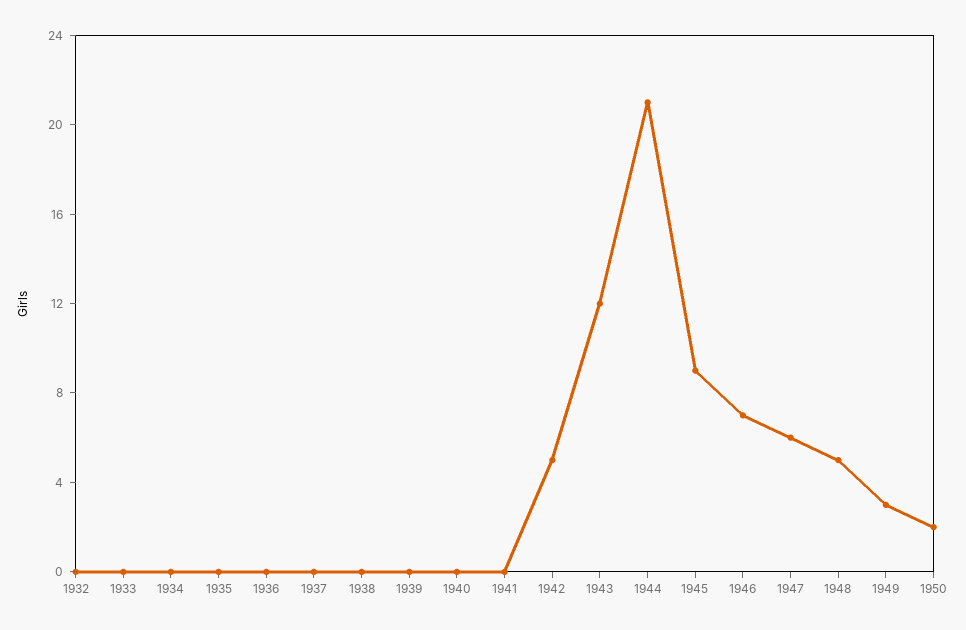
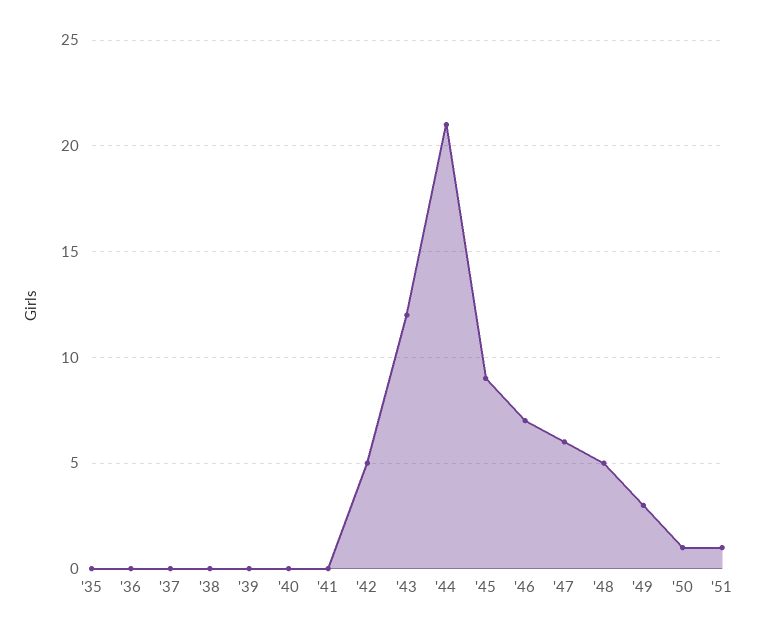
1932: 0 -> none
1933: 0 -> none
1934: 0 -> none
1950: 2 -> 1
'51: none -> 1

